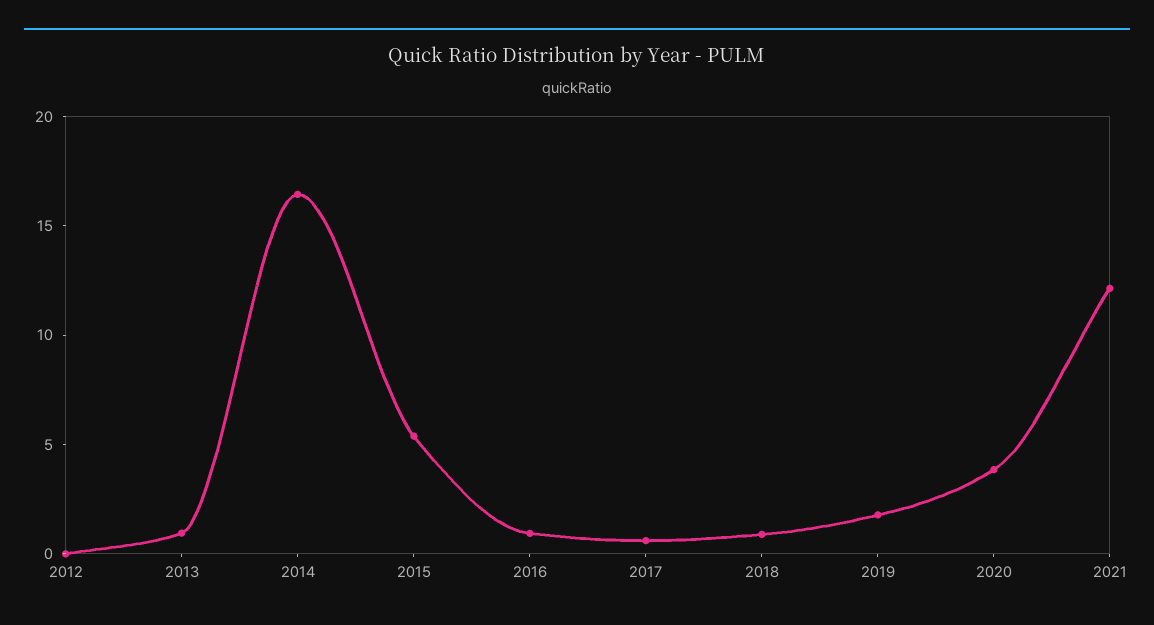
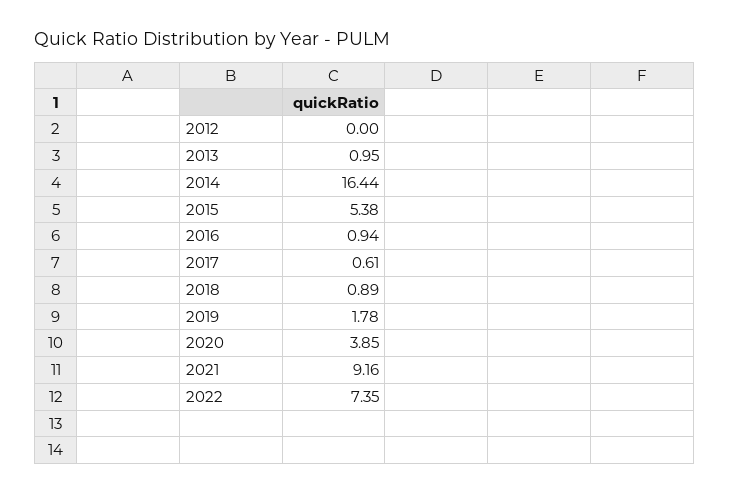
2021: 12 -> 9.16
2022: none -> 7.35

